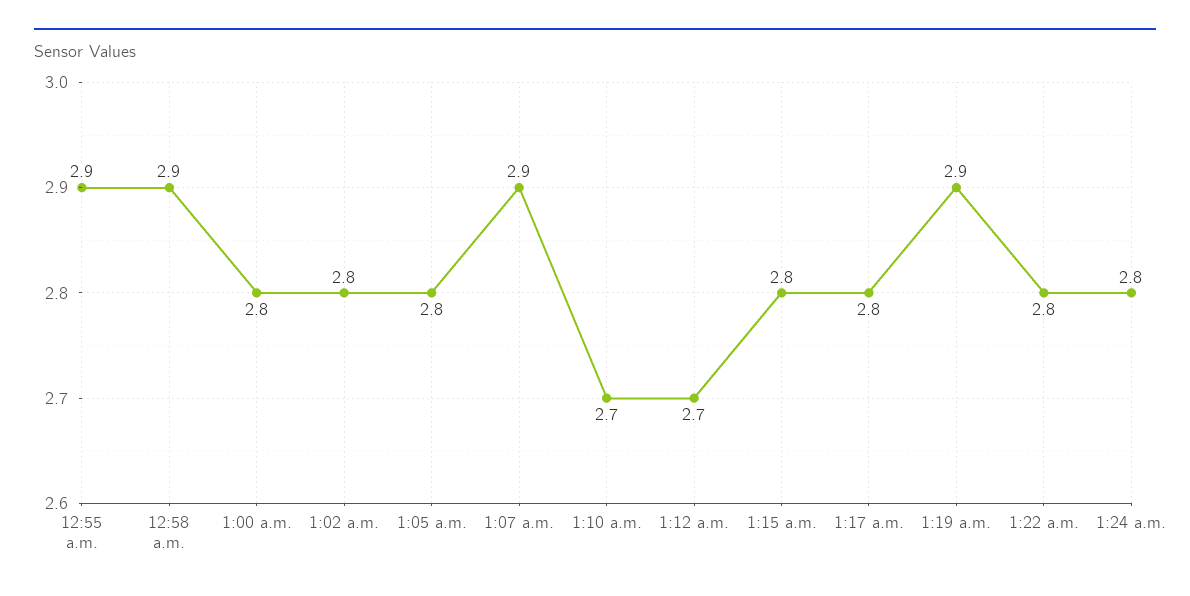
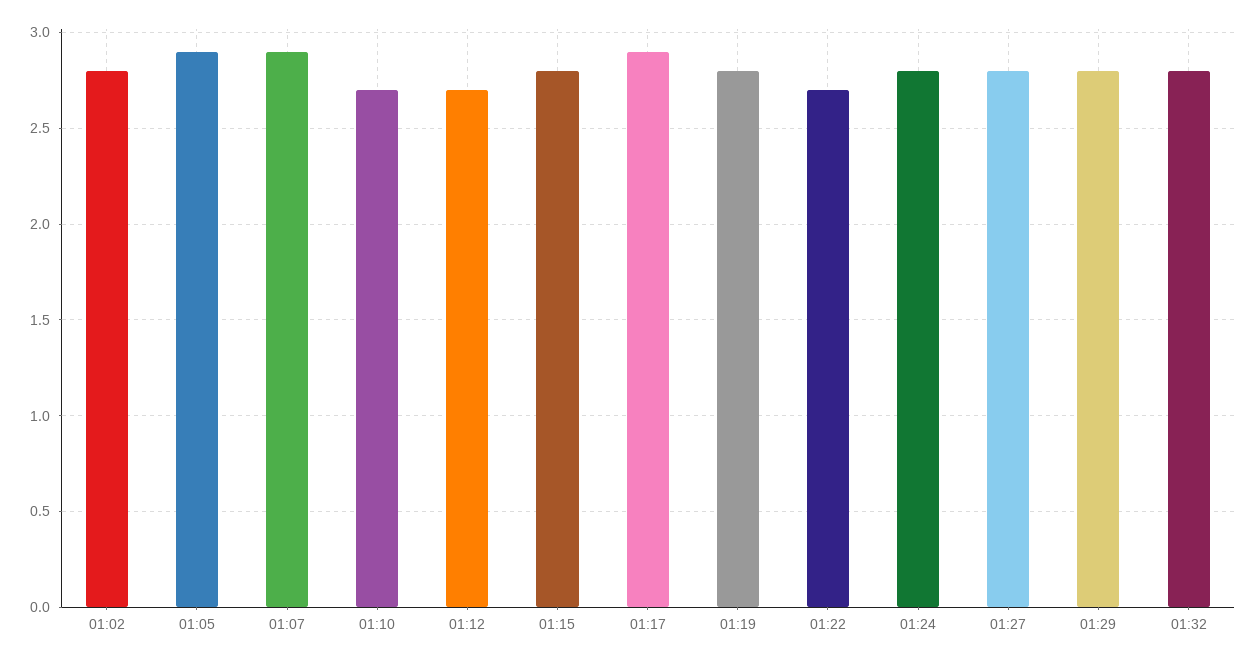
12:55 a.m.: 2.9 -> none
12:58 a.m.: 2.9 -> none
1:00 a.m.: 2.8 -> none
1:05 a.m.: 2.8 -> 2.9
1:17 a.m.: 2.8 -> 2.9
1:19 a.m.: 2.9 -> 2.8
1:22 a.m.: 2.8 -> 2.7
01:27: none -> 2.8
01:29: none -> 2.8
01:32: none -> 2.8

